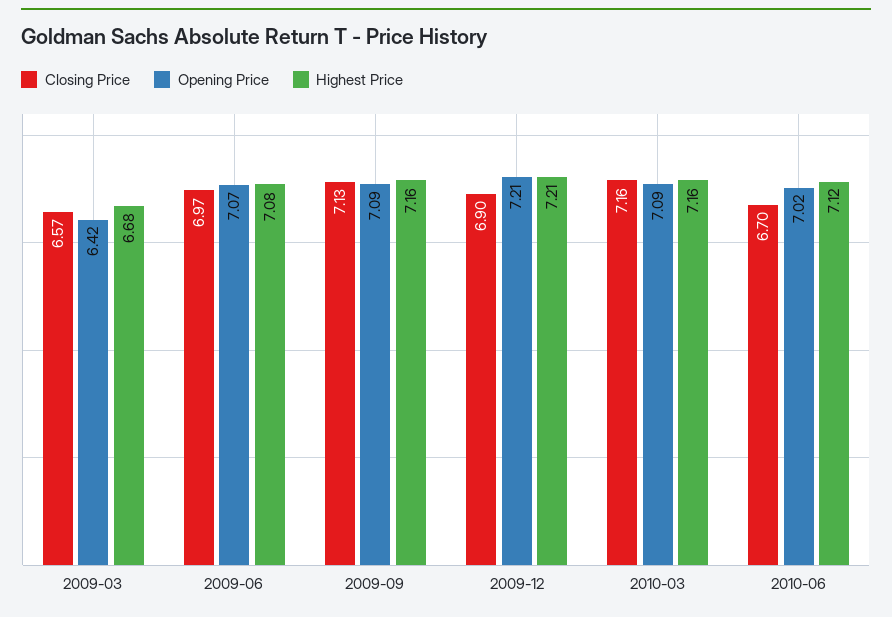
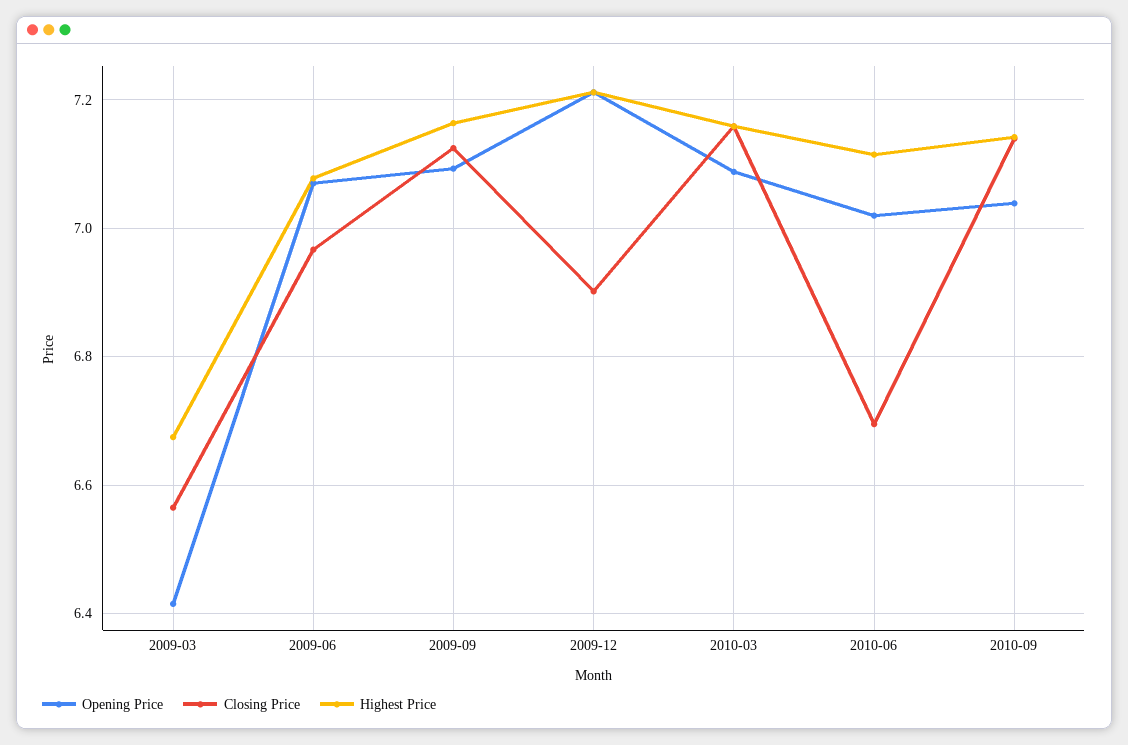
Opening Price, 2010-09: none -> 7.04
Closing Price, 2010-09: none -> 7.14
Highest Price, 2010-09: none -> 7.14

